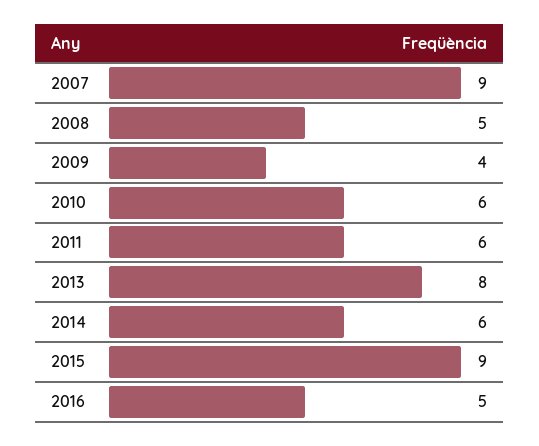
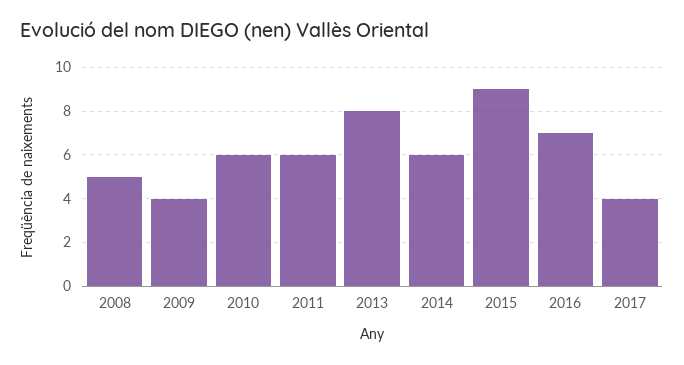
2007: 9 -> none
2016: 5 -> 7
2017: none -> 4

